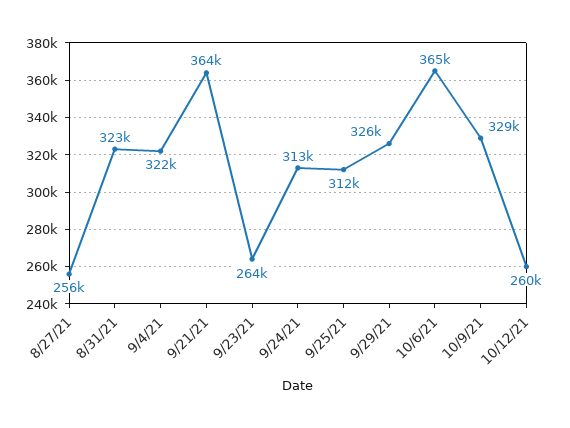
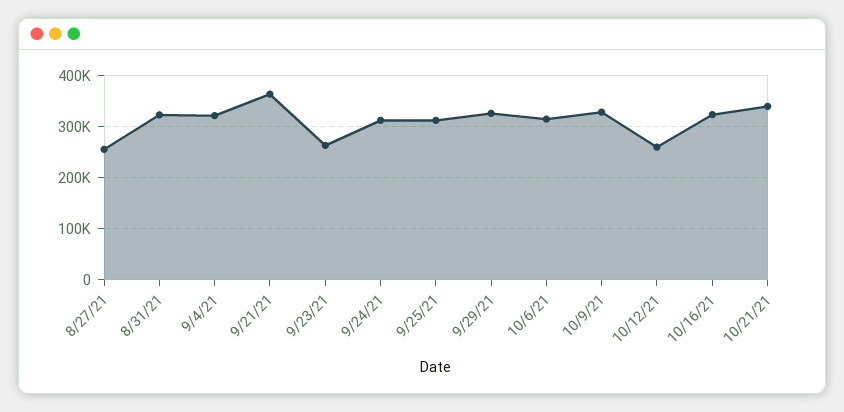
10/6/21: 365000 -> 320000
10/16/21: none -> 320000
10/21/21: none -> 340000

